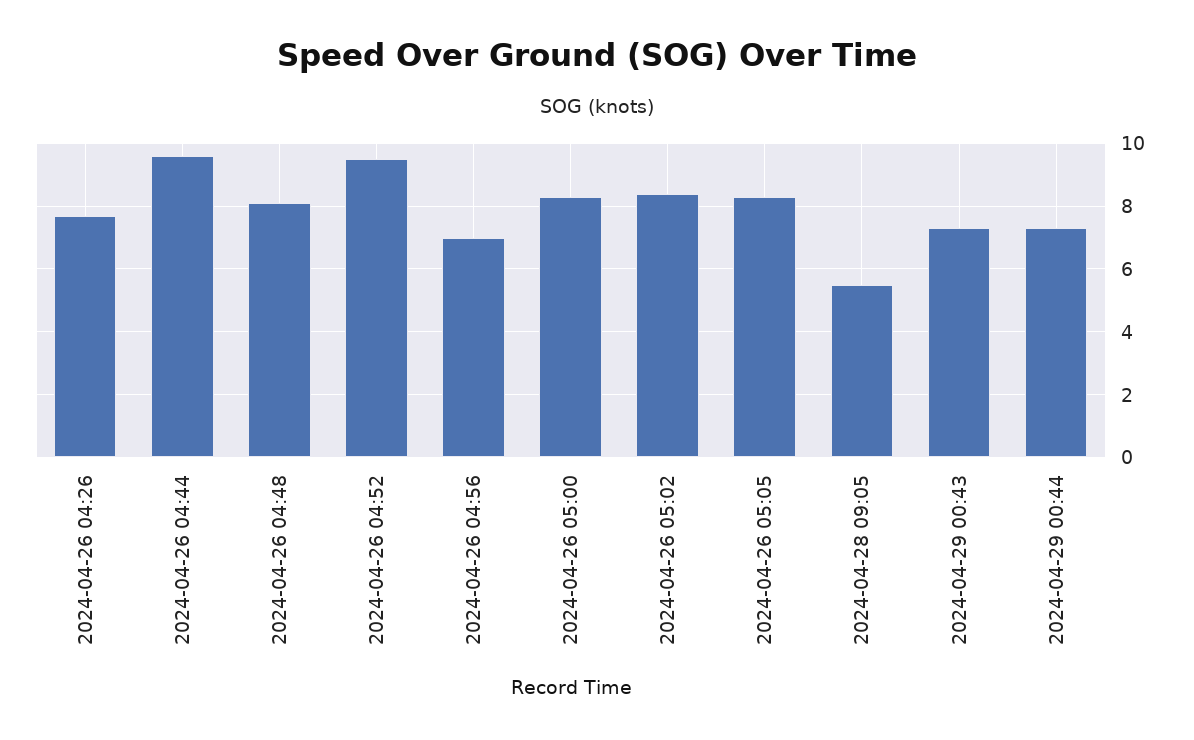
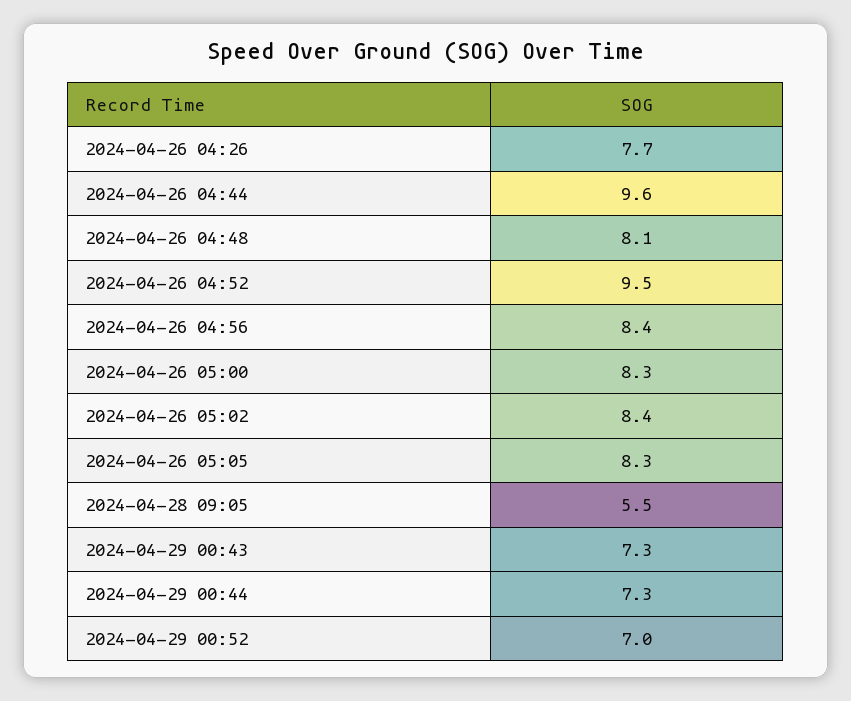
2024-04-26 04:56: 7 -> 8.4
2024-04-29 00:52: none -> 7

